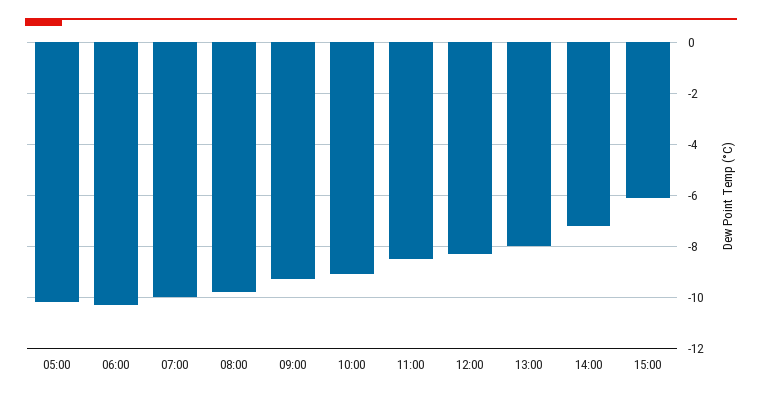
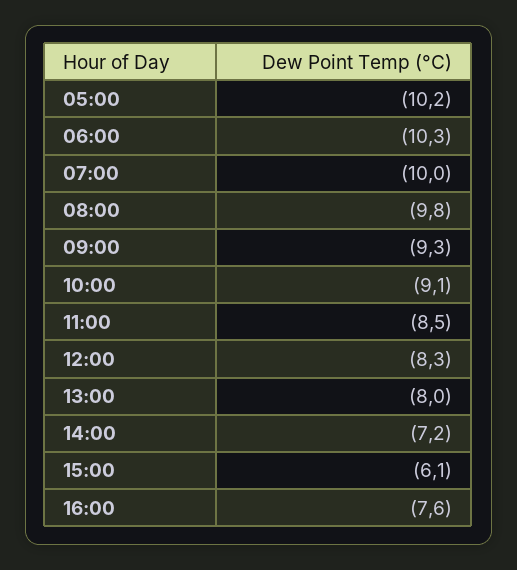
16:00: none -> -7.6

